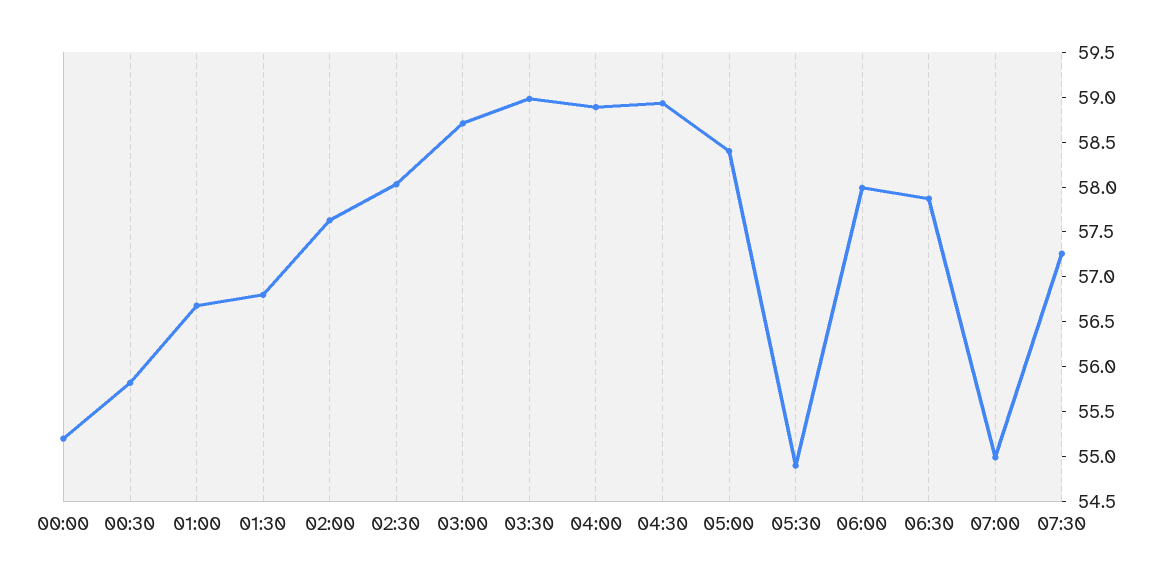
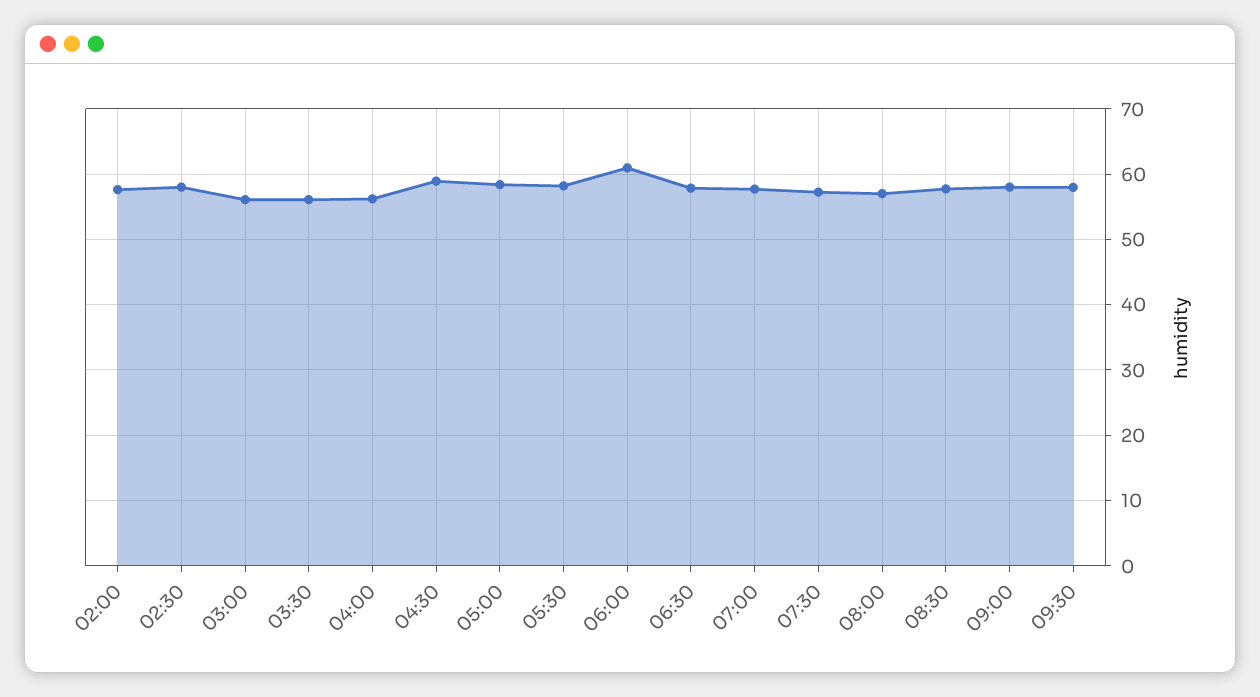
00:00: 55.2 -> none
00:30: 55.8 -> none
01:00: 56.7 -> none
01:30: 56.8 -> none
03:00: 58.7 -> 56
03:30: 59 -> 56
04:00: 58.9 -> 56
05:30: 54.9 -> 58
06:00: 58 -> 61
07:00: 55 -> 58
08:00: none -> 57
08:30: none -> 58
09:00: none -> 58
09:30: none -> 58

